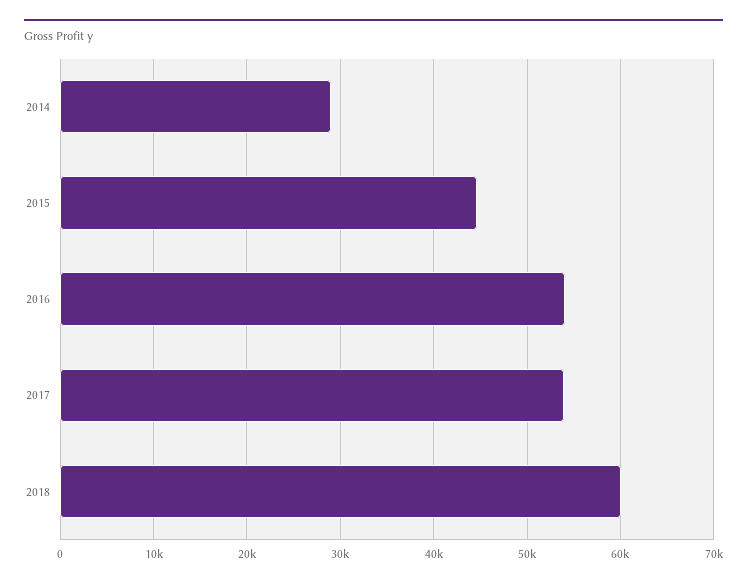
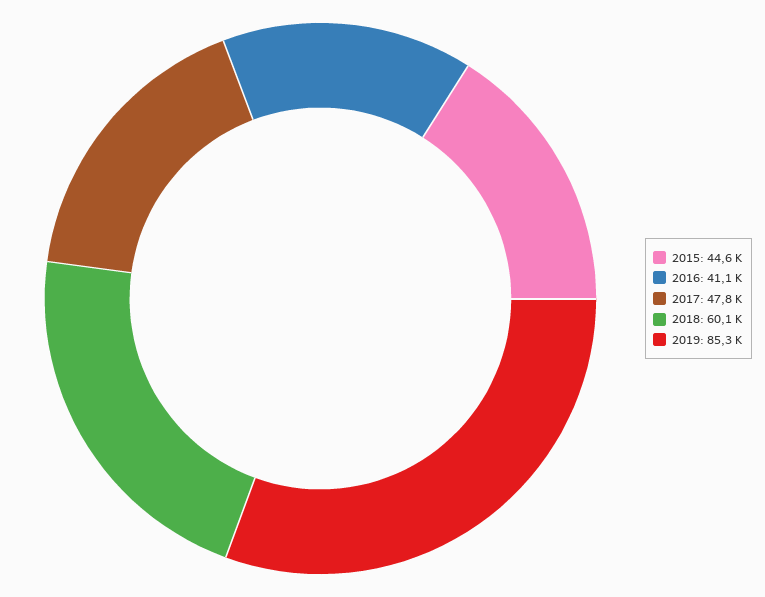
2014: 29000 -> none
2016: 54000 -> 41100
2017: 54000 -> 47800
2019: none -> 85300

